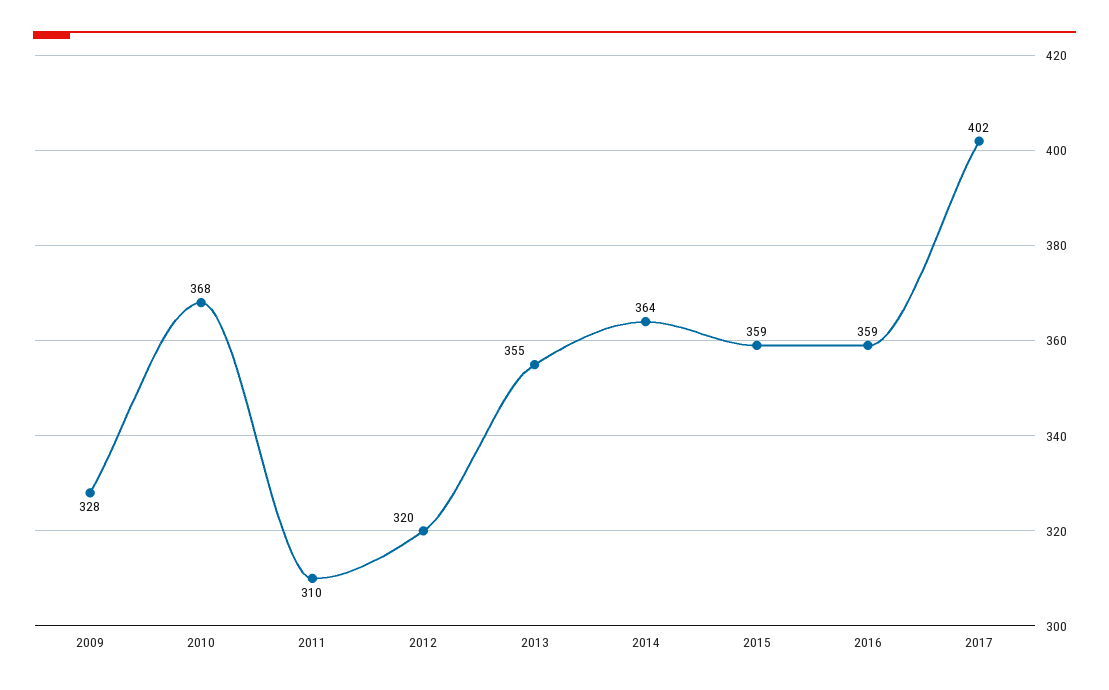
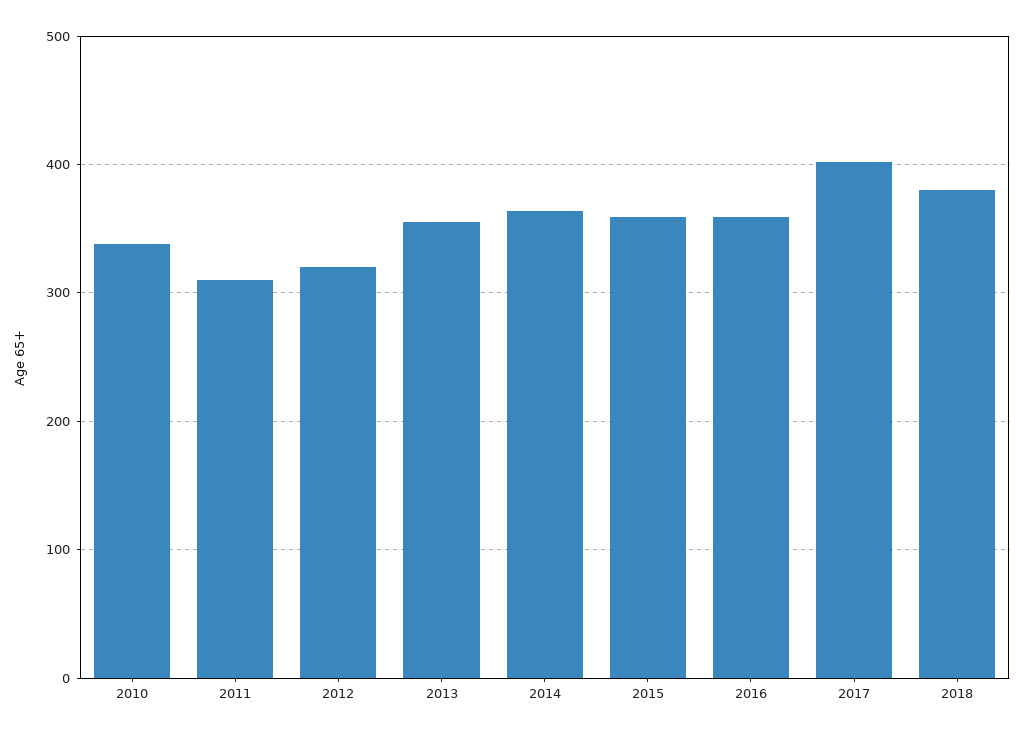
2009: 328 -> none
2010: 368 -> 340
2018: none -> 380

